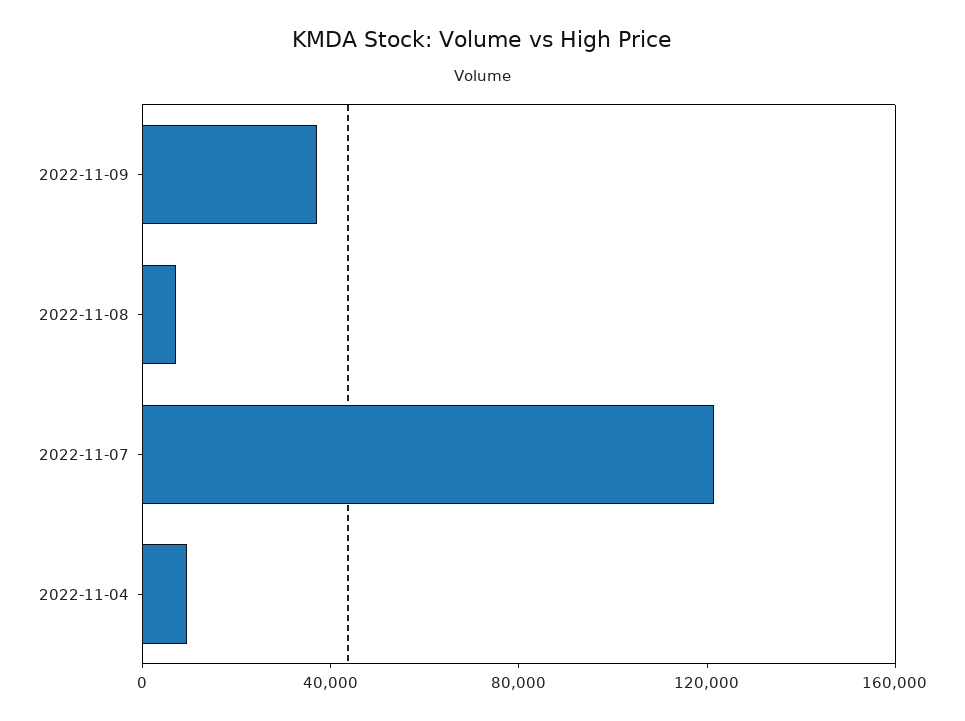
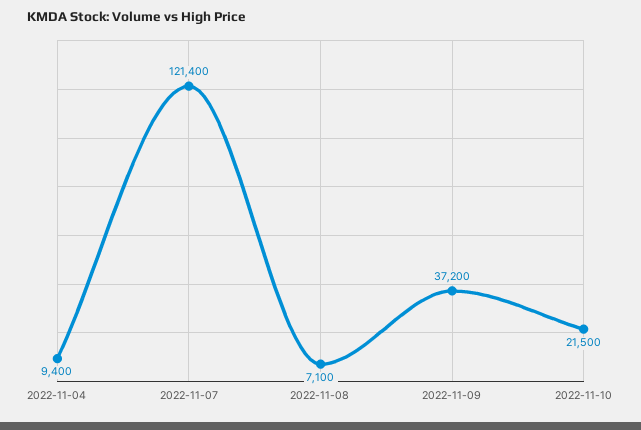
2022-11-10: none -> 21500

